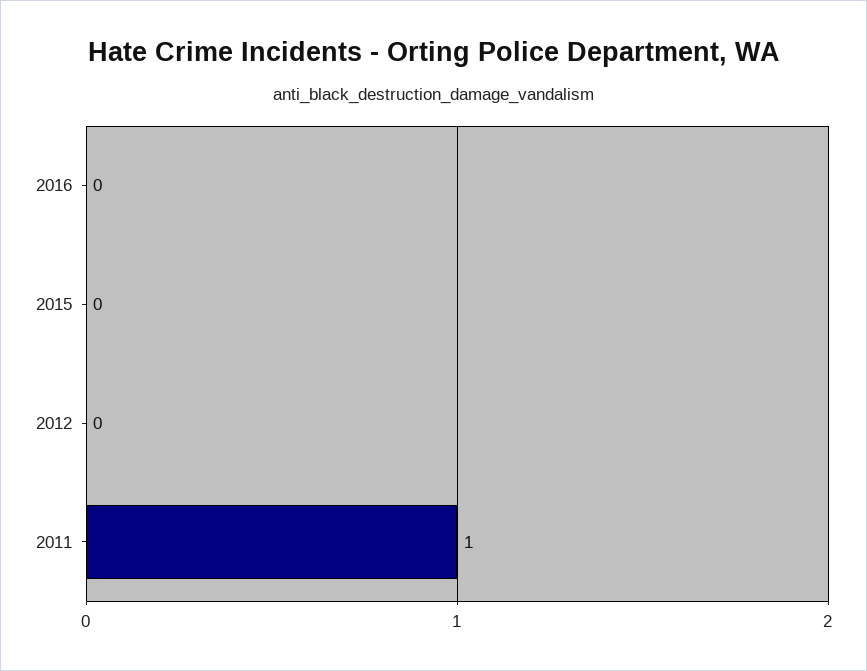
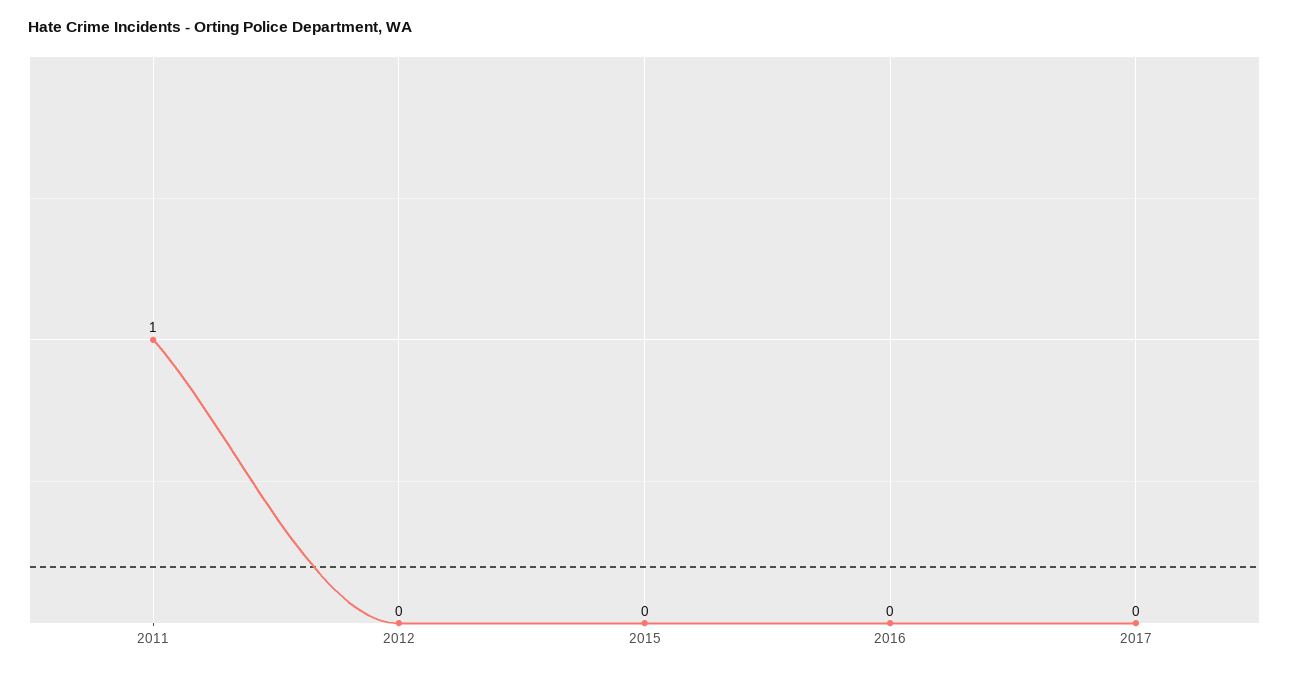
2017: none -> 0

